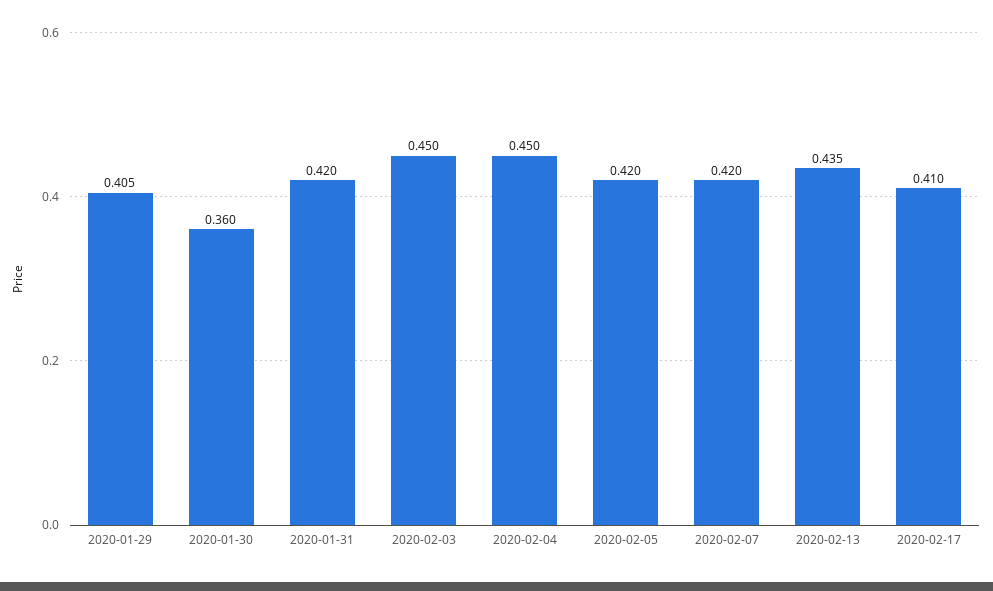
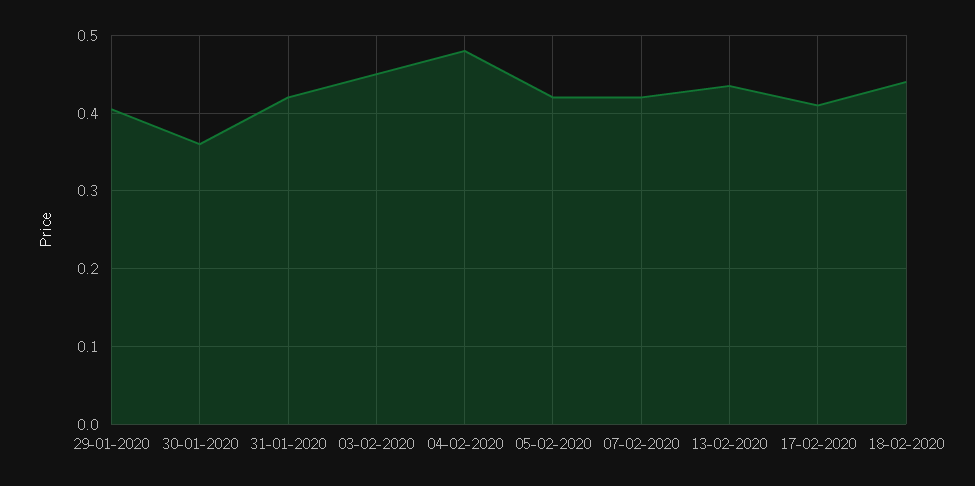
2020-02-04: 0.45 -> 0.48
18-02-2020: none -> 0.44

